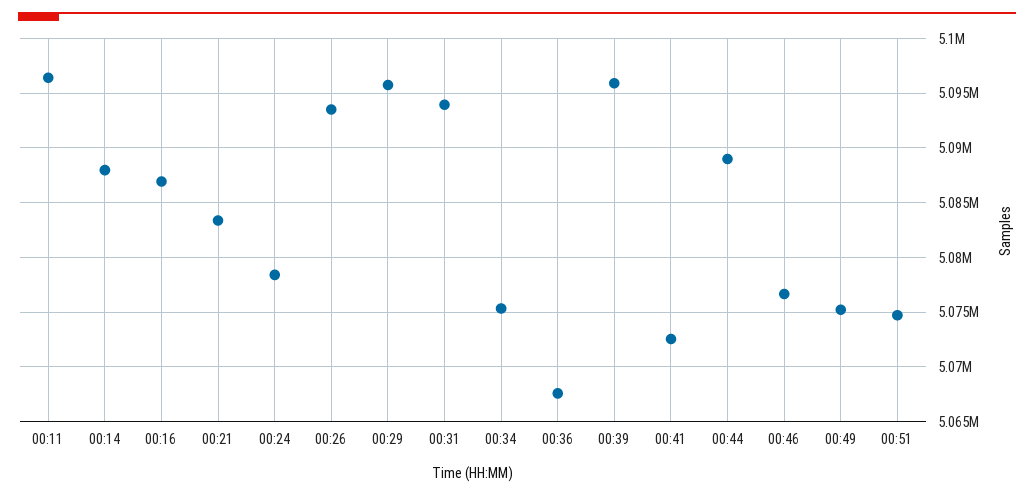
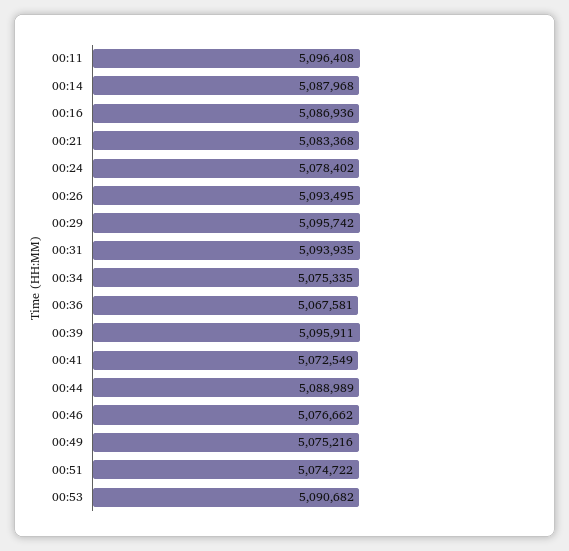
00:53: none -> 5090682

